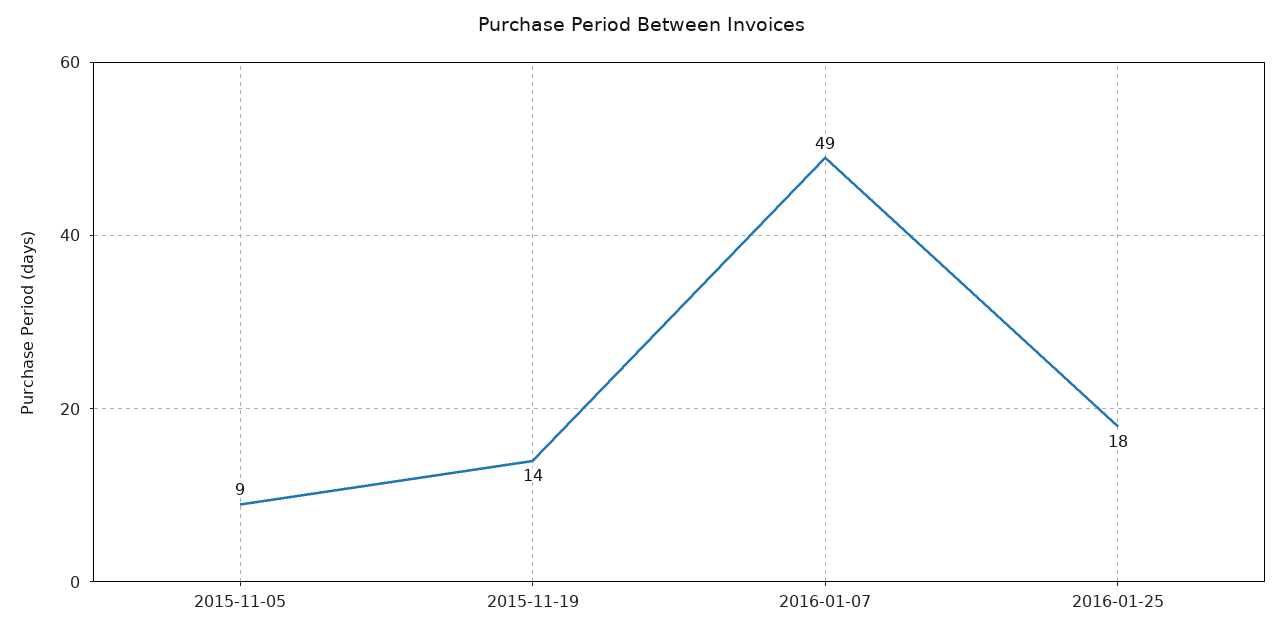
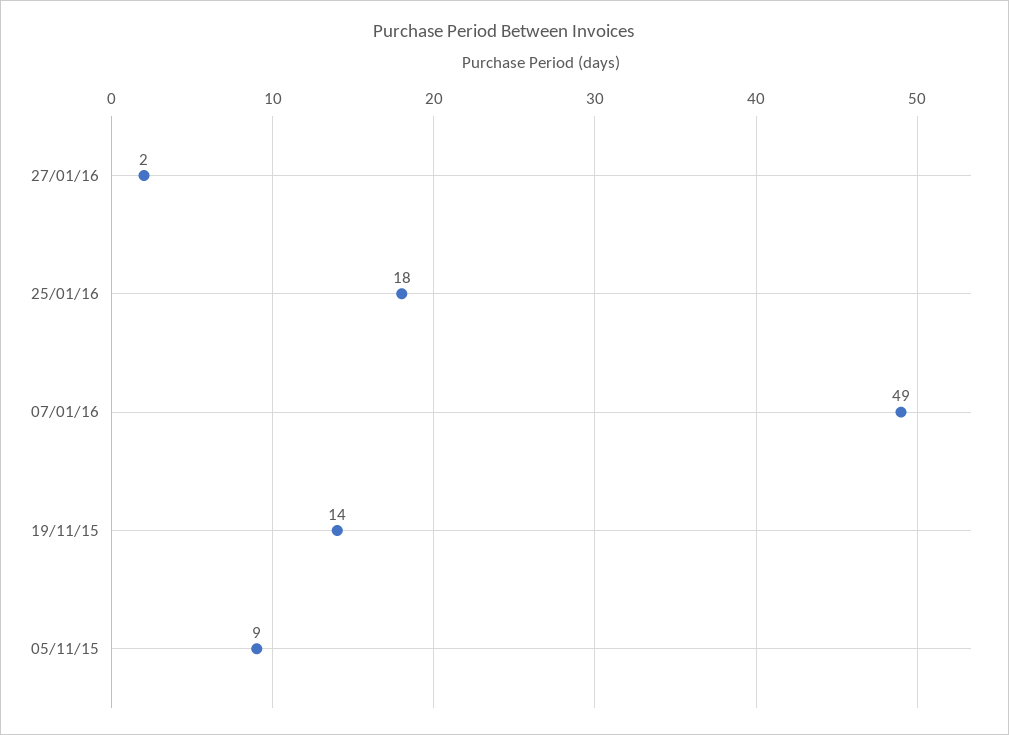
27/01/16: none -> 2

